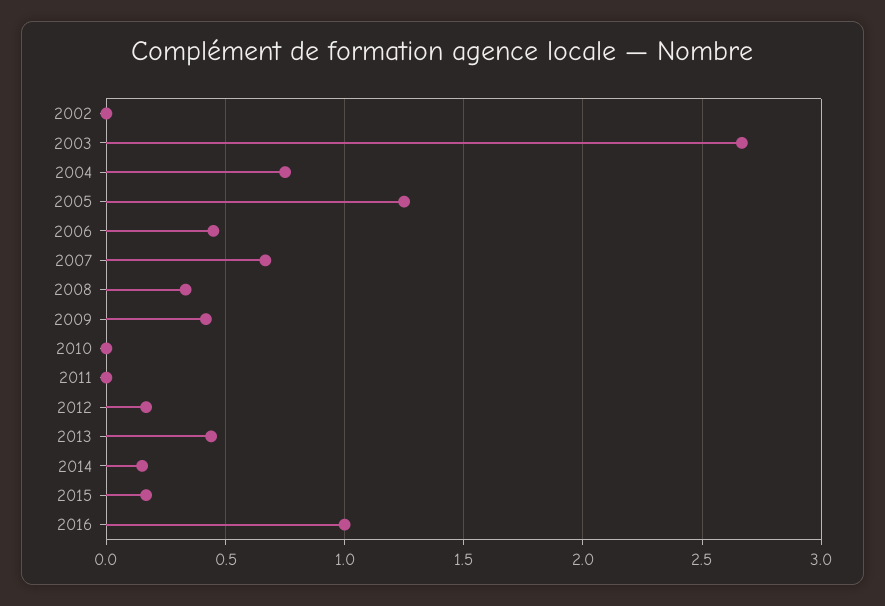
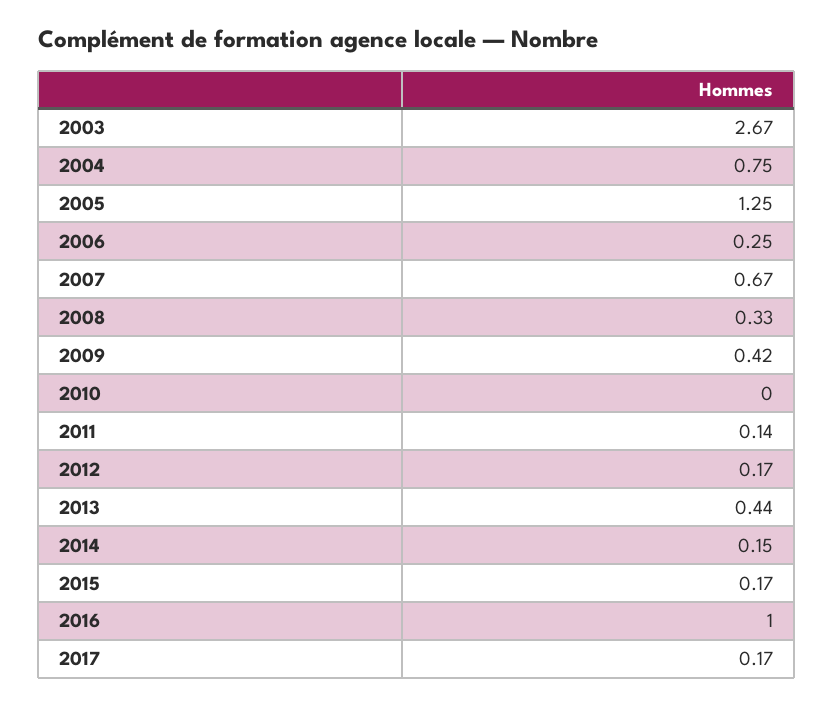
2002: 0 -> none
2006: 0.45 -> 0.25
2011: 0 -> 0.14
2017: none -> 0.17

